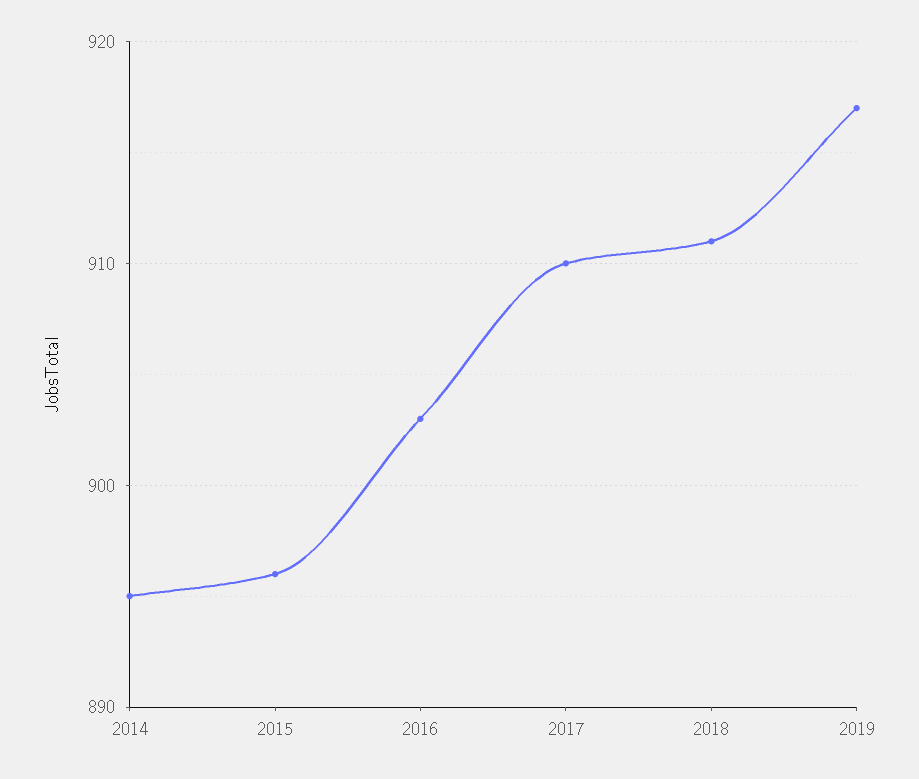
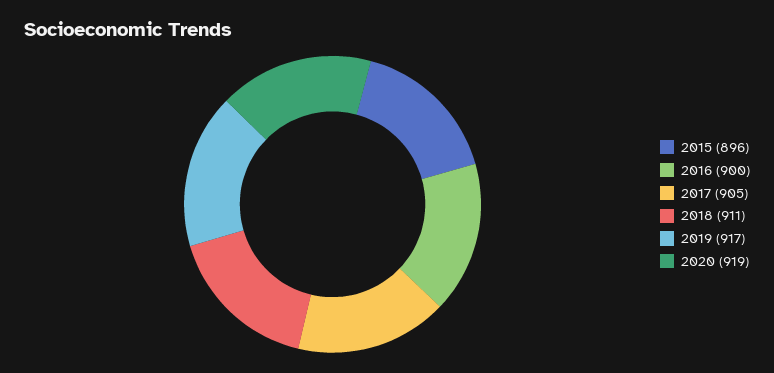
2014: 895 -> none
2016: 903 -> 900
2017: 910 -> 905
2020: none -> 919

